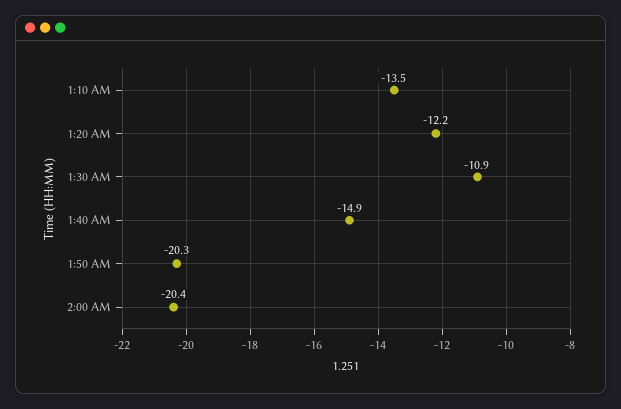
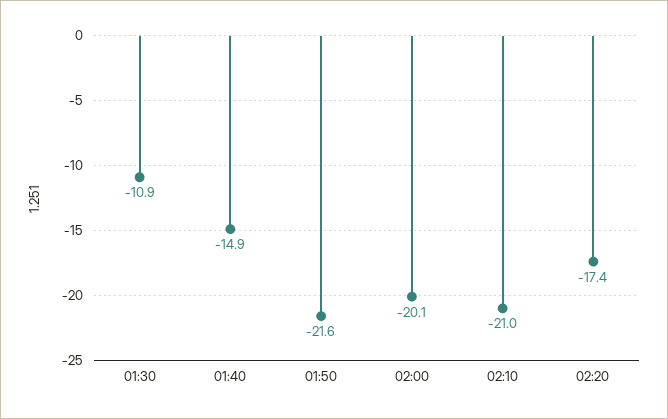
1:10 AM: -13.5 -> none
1:20 AM: -12.2 -> none
1:50 AM: -20.3 -> -21.6
2:00 AM: -20.4 -> -20.1
02:10: none -> -21
02:20: none -> -17.4

